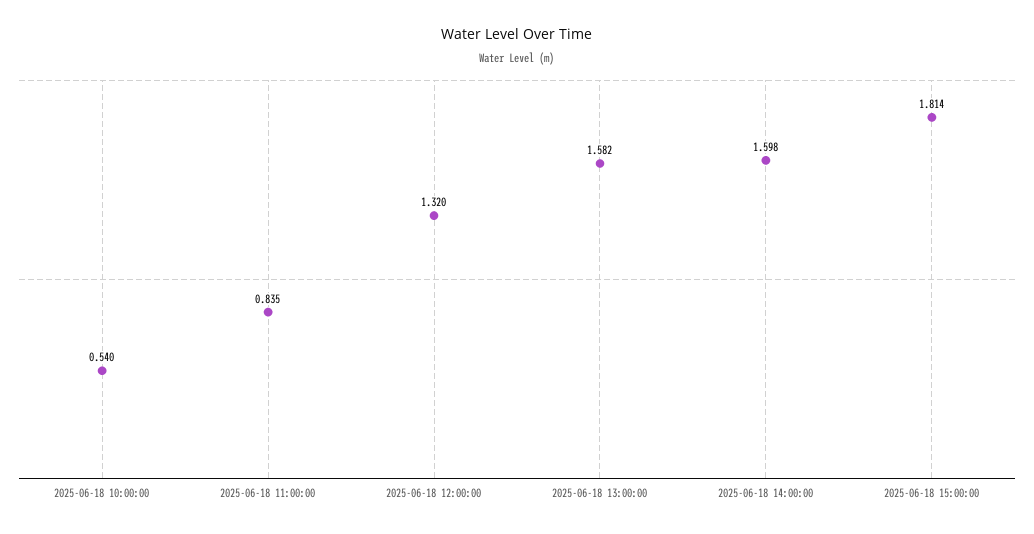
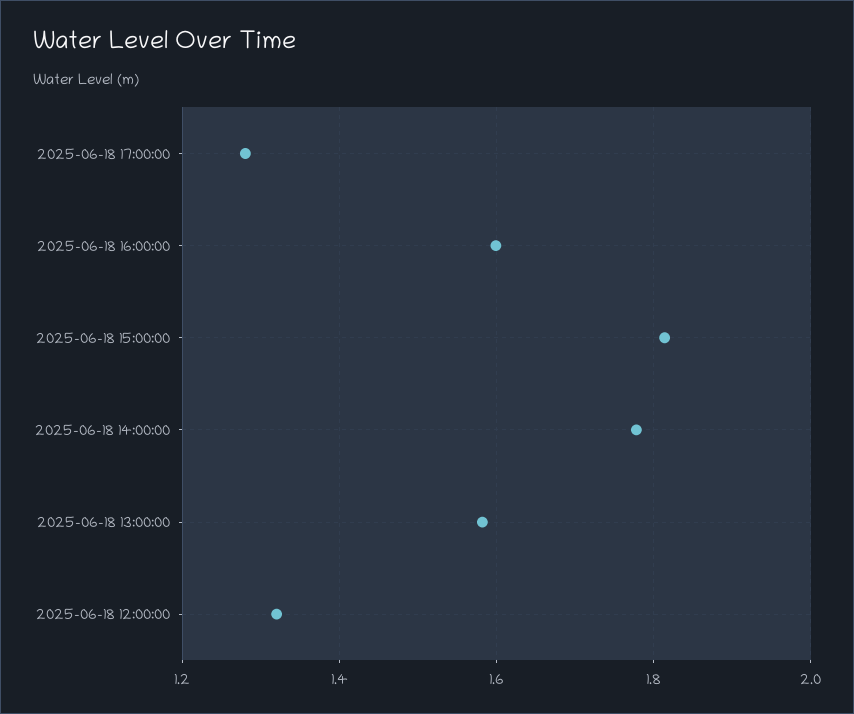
2025-06-18 10:00:00: 0.54 -> none
2025-06-18 11:00:00: 0.835 -> none
2025-06-18 14:00:00: 1.598 -> 1.78
2025-06-18 17:00:00: none -> 1.28
2025-06-18 16:00:00: none -> 1.6

